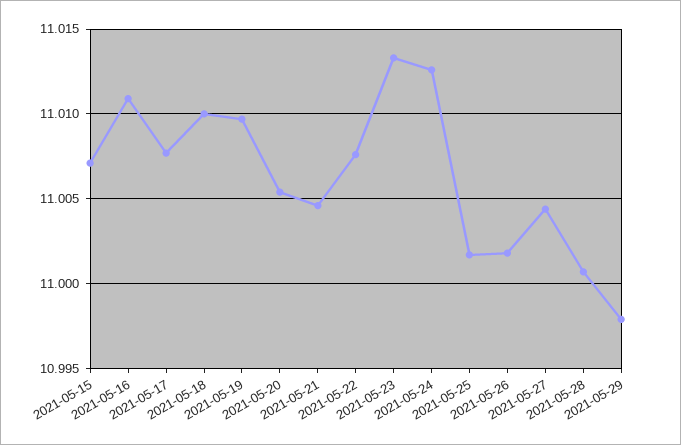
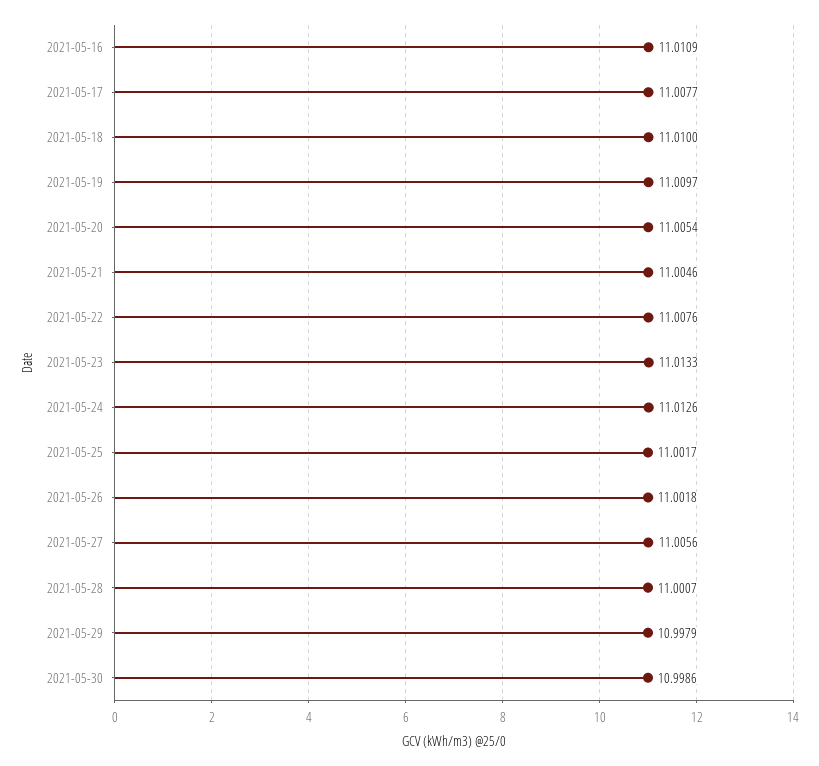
2021-05-15: 11.007 -> none
2021-05-27: 11.0045 -> 11.0056
2021-05-30: none -> 10.9986

